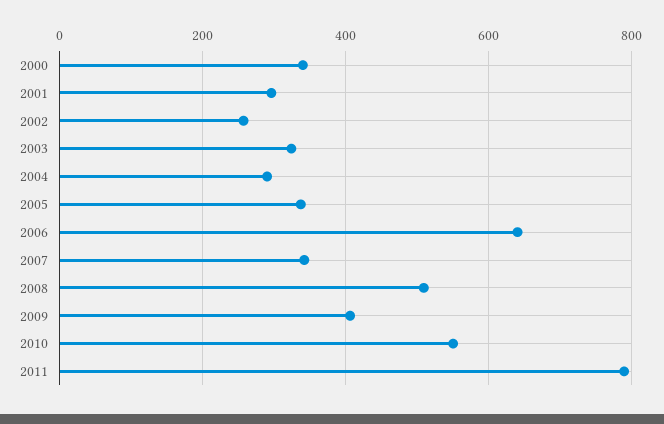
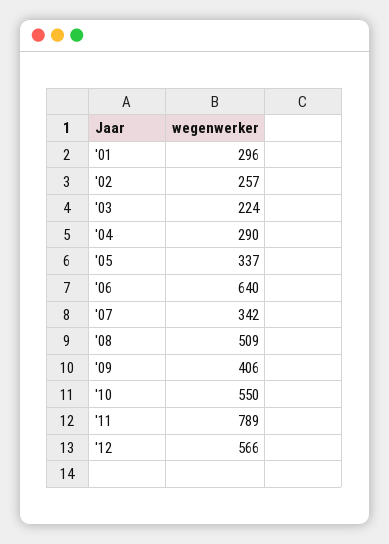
2000: 340 -> none
2003: 320 -> 224
'12: none -> 566

